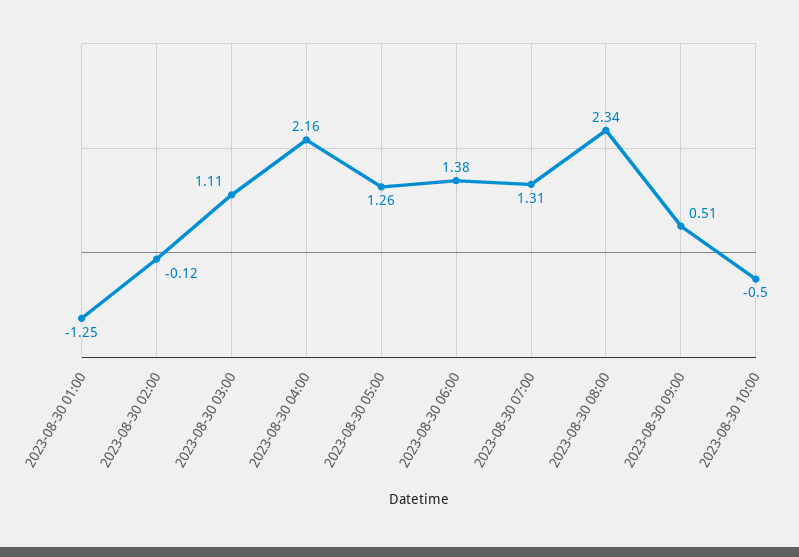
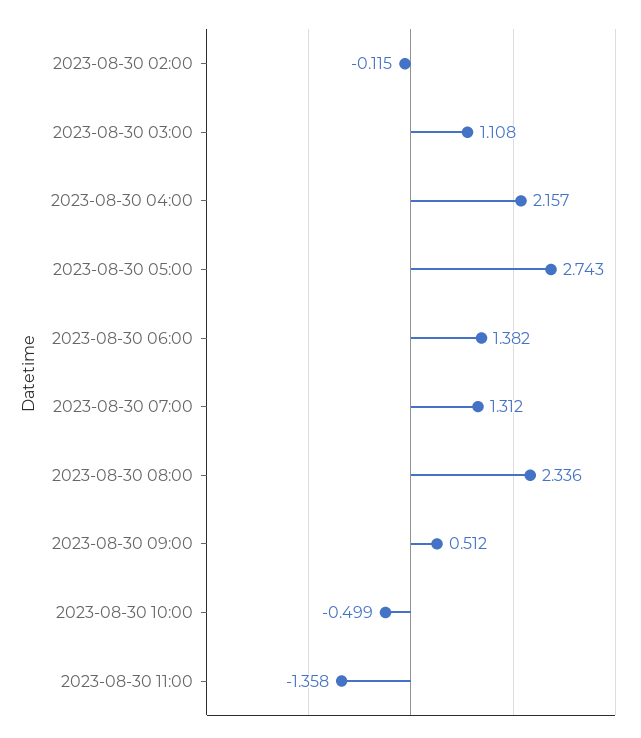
2023-08-30 01:00: -1.25 -> none
2023-08-30 05:00: 1.26 -> 2.743
2023-08-30 11:00: none -> -1.358

